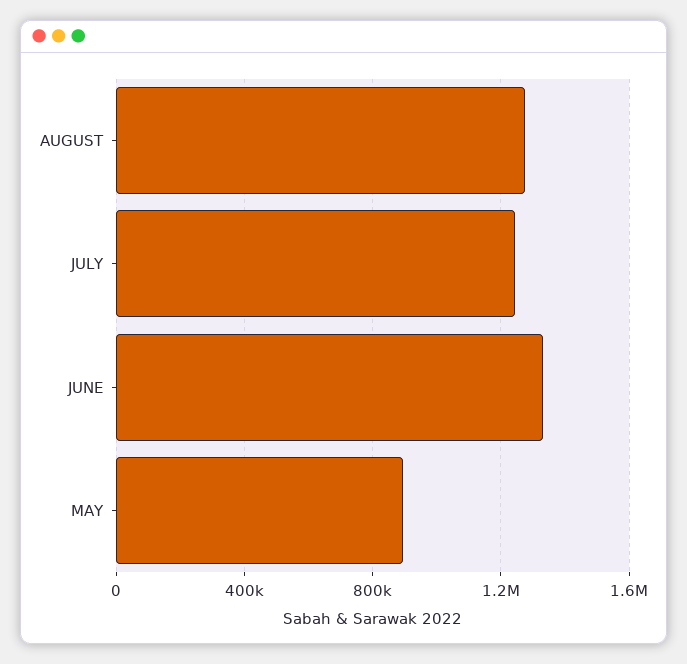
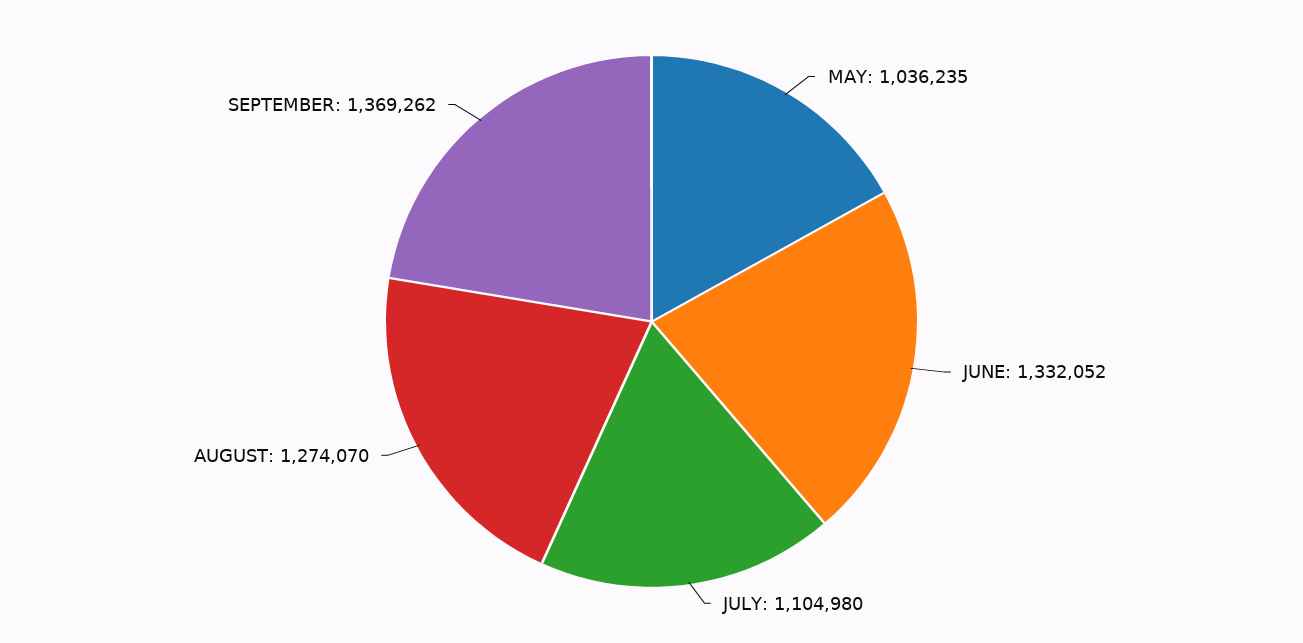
JULY: 1250000 -> 1104980
MAY: 900000 -> 1036235
SEPTEMBER: none -> 1369262

